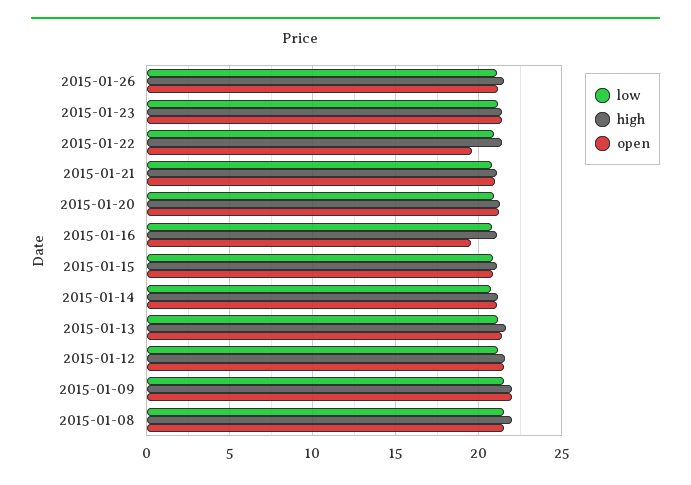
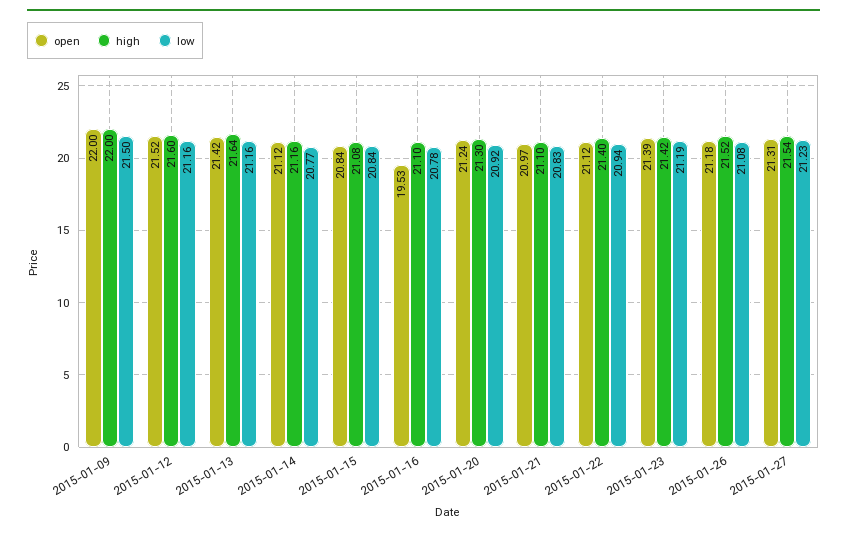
open, 2015-01-22: 19.5 -> 21.12
low, 2015-01-08: 21.5 -> none
high, 2015-01-08: 22 -> none
open, 2015-01-08: 21.5 -> none
open, 2015-01-27: none -> 21.31
high, 2015-01-27: none -> 21.54
low, 2015-01-27: none -> 21.23

